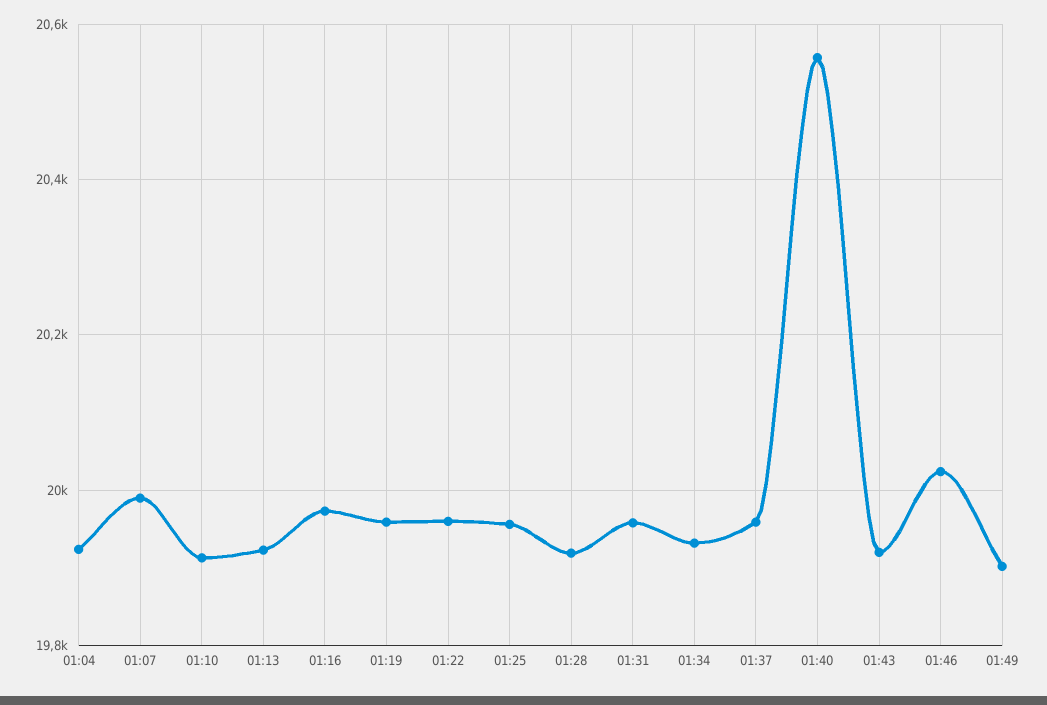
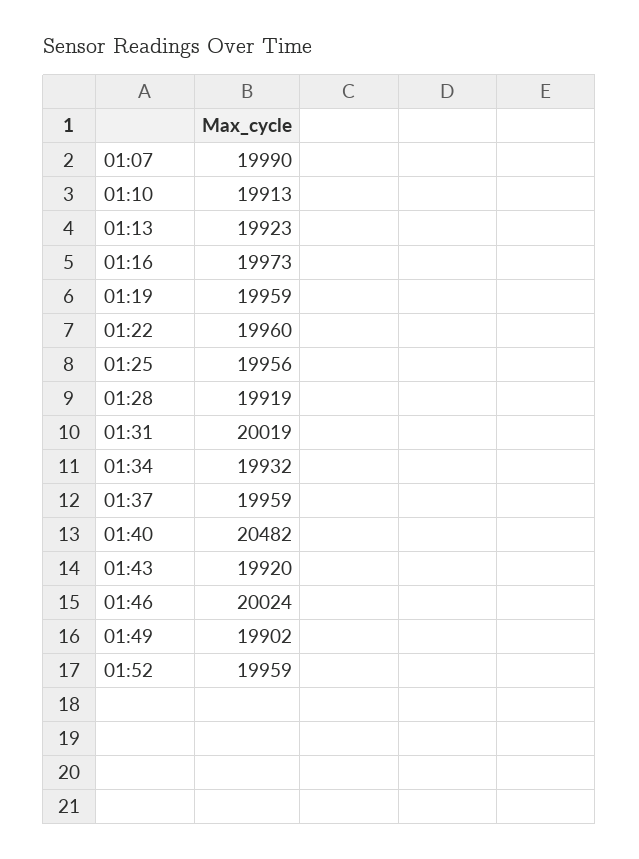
01:04: 19920 -> none
01:31: 19960 -> 20019
01:40: 20560 -> 20482
01:52: none -> 19959

